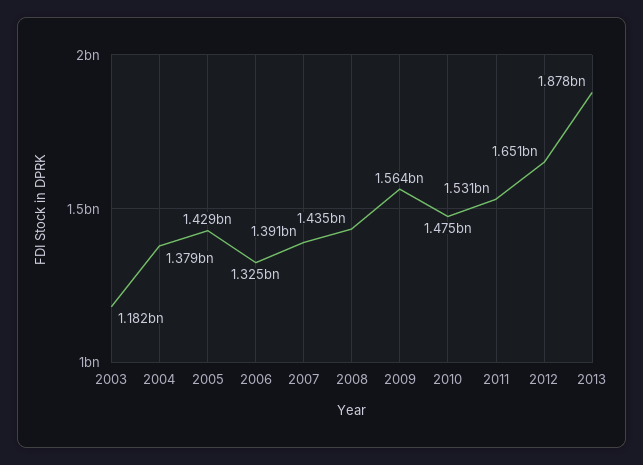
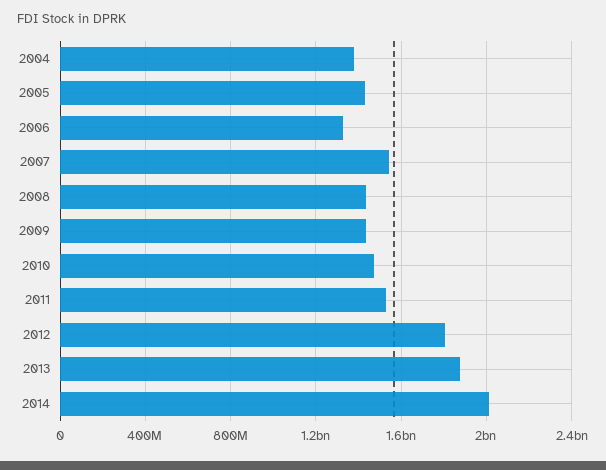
2003: 1182000000 -> none
2007: 1391000000 -> 1550000000
2009: 1564000000 -> 1450000000
2012: 1651000000 -> 1800000000
2014: none -> 2000000000

